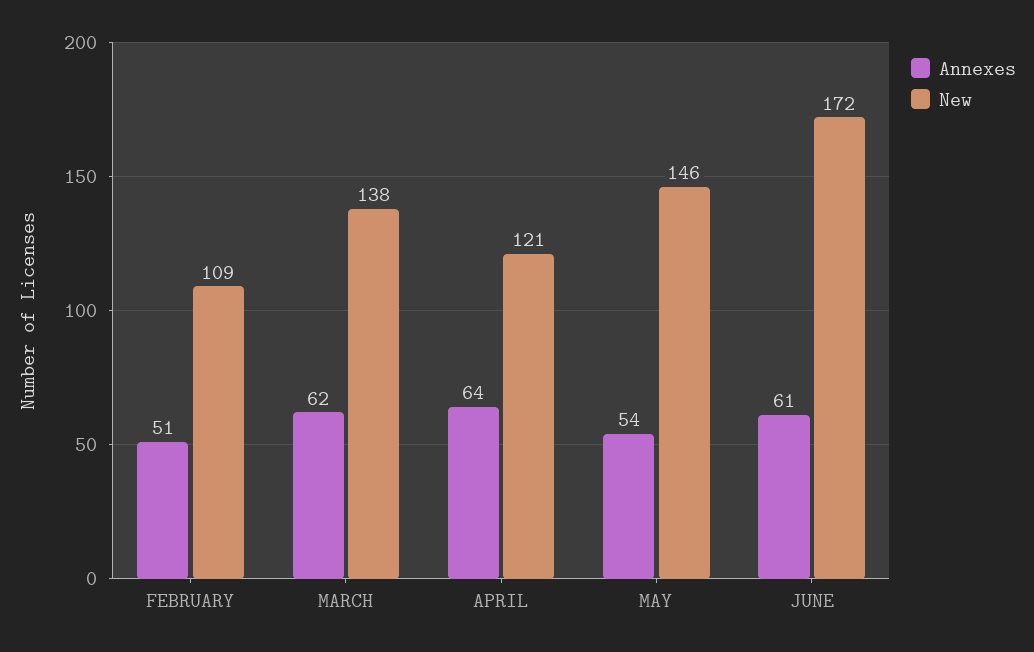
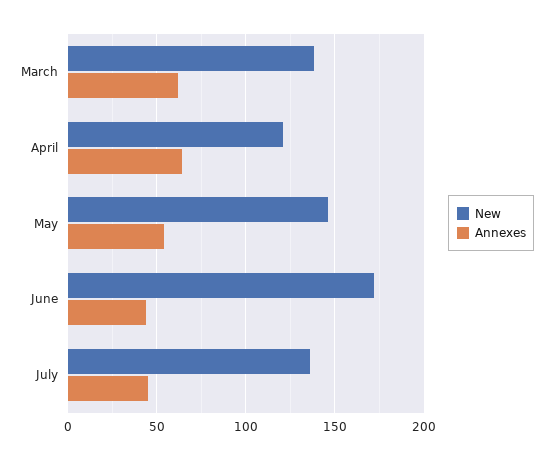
Annexes, FEBRUARY: 51 -> none
New, FEBRUARY: 109 -> none
Annexes, JUNE: 61 -> 45
New, July: none -> 135
Annexes, July: none -> 45

